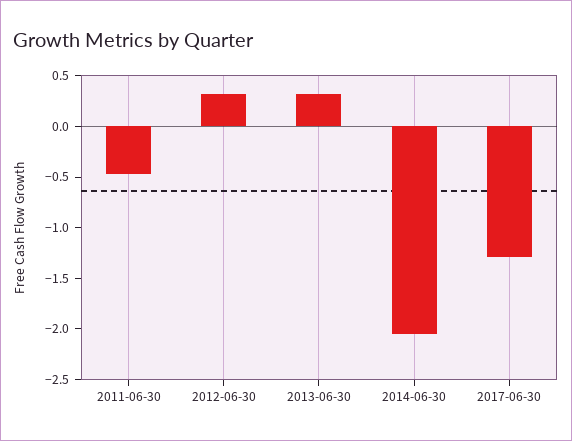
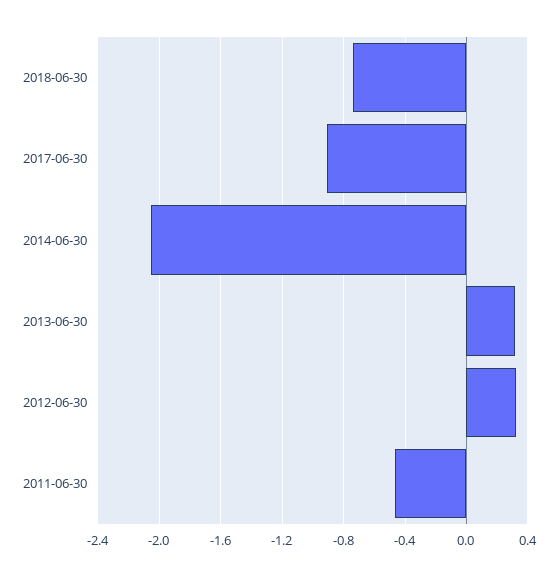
2017-06-30: -1.3 -> -0.9
2018-06-30: none -> -0.75

